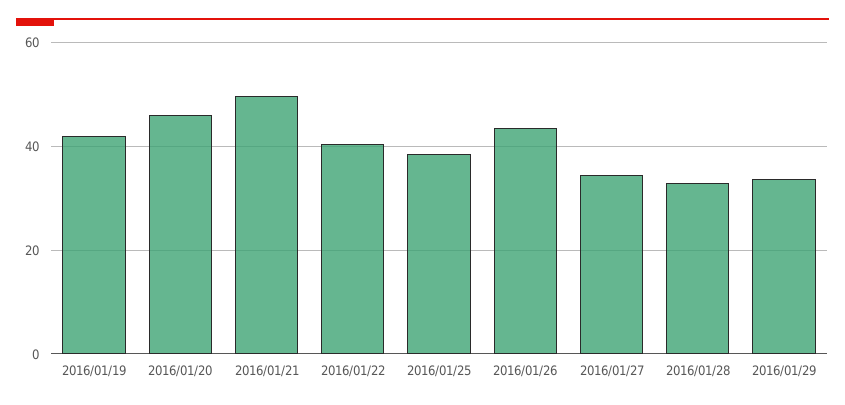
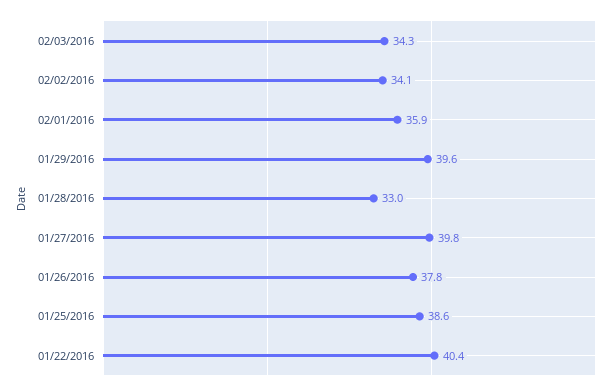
2016/01/19: 42 -> none
2016/01/20: 46 -> none
2016/01/21: 50 -> none
2016/01/26: 44 -> 37.8
2016/01/27: 34 -> 39.8
2016/01/29: 34 -> 39.6
02/03/2016: none -> 34.3
02/02/2016: none -> 34.1
02/01/2016: none -> 35.9

